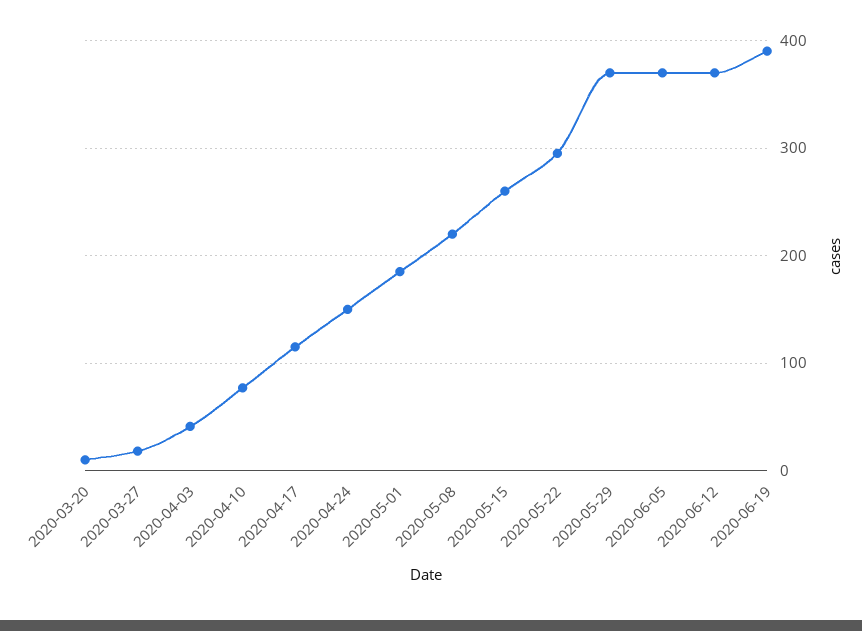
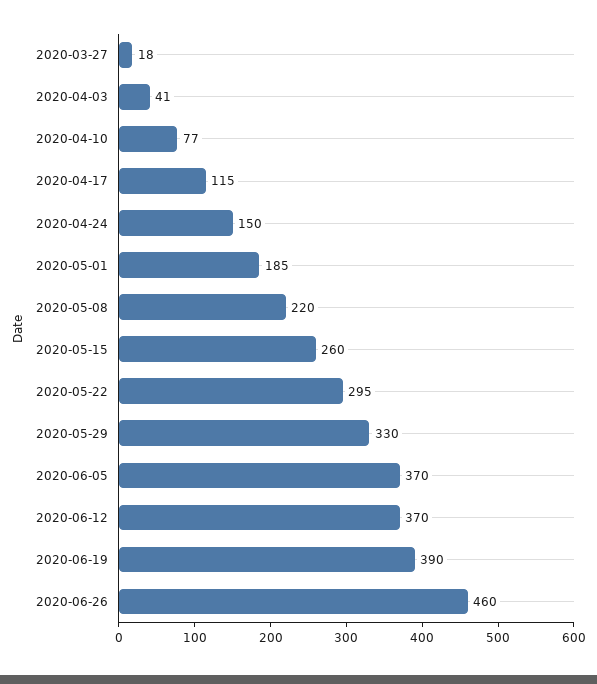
2020-03-20: 10 -> none
2020-05-29: 370 -> 330
2020-06-26: none -> 460

